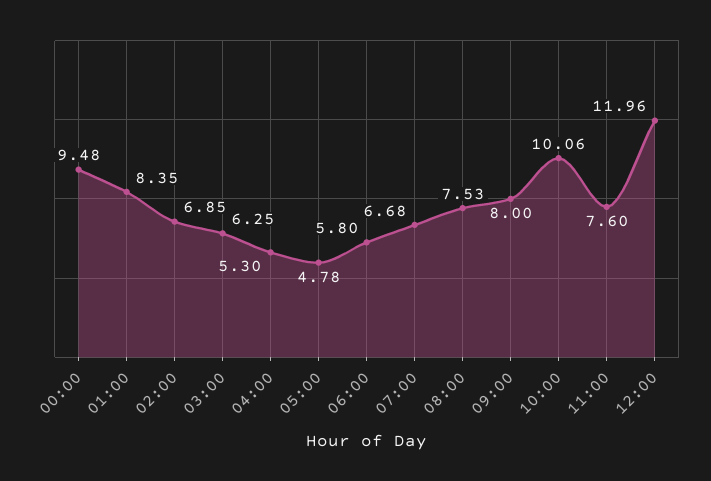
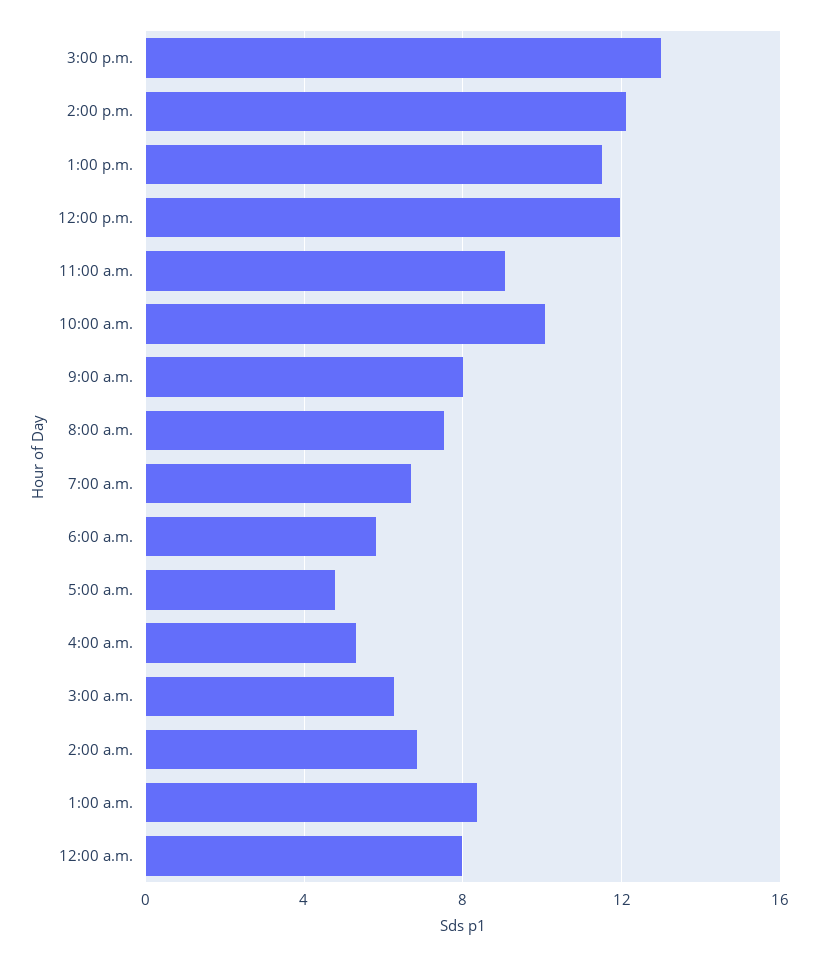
00:00: 9.48 -> 8
11:00: 7.6 -> 9
3:00 p.m.: none -> 13
2:00 p.m.: none -> 12
1:00 p.m.: none -> 11.5

